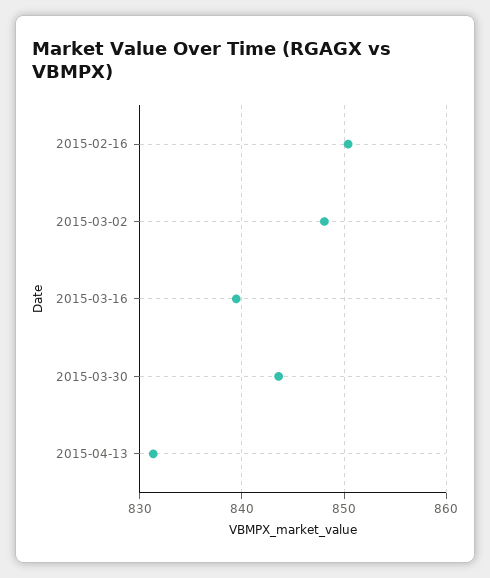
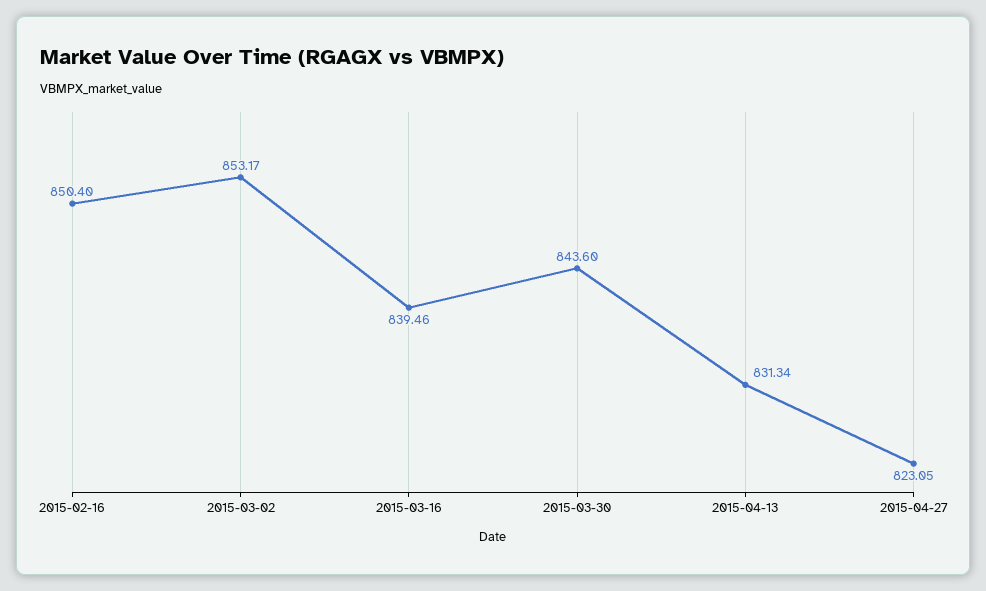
2015-03-02: 848 -> 853.17
2015-04-27: none -> 823.05

